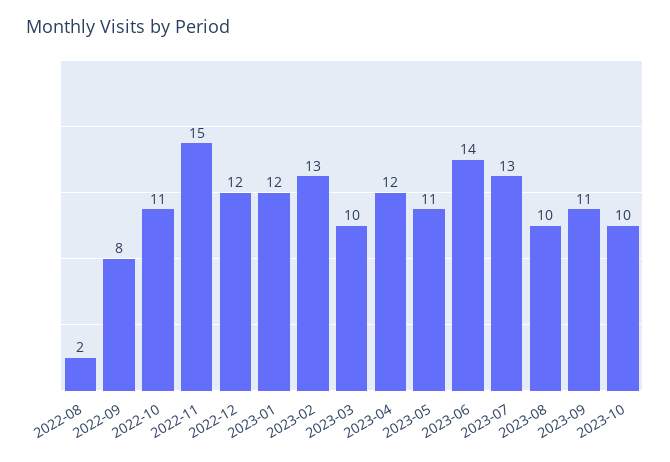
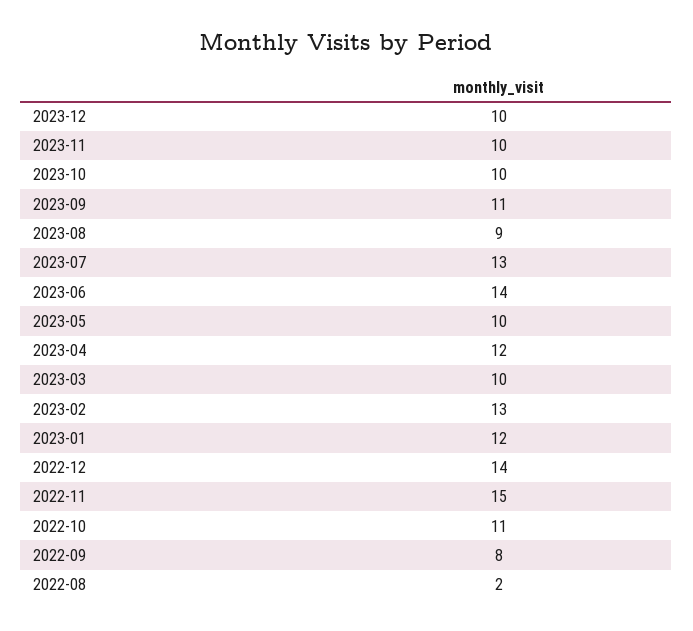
2022-12: 12 -> 14
2023-05: 11 -> 10
2023-08: 10 -> 9
2023-12: none -> 10
2023-11: none -> 10

